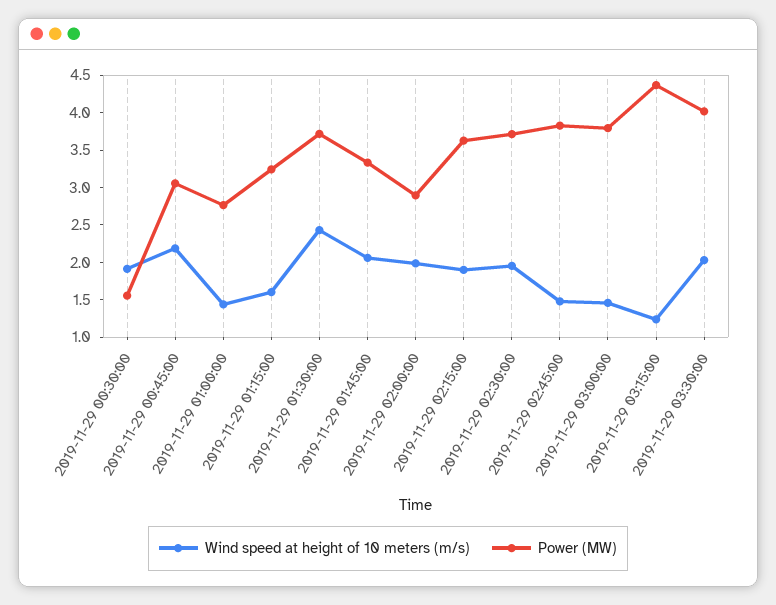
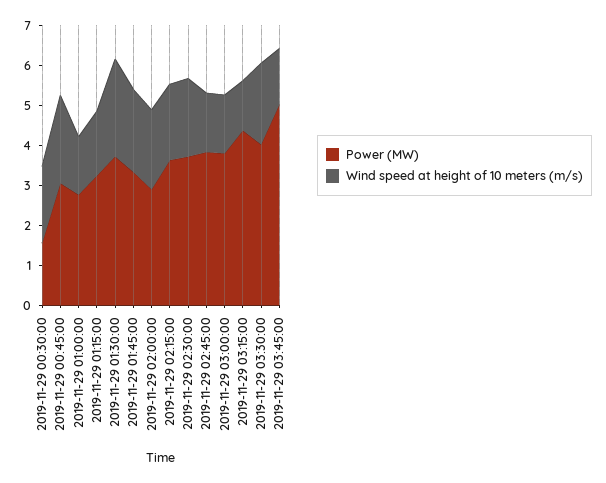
Power (MW), 2019-11-29 03:45:00: none -> 5
Wind speed at height of 10 meters (m/s), 2019-11-29 03:45:00: none -> 1.4

